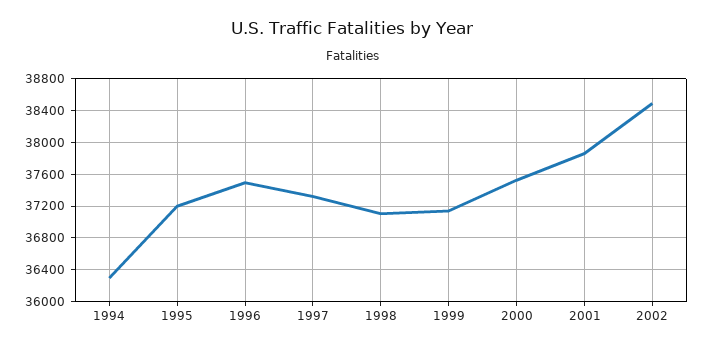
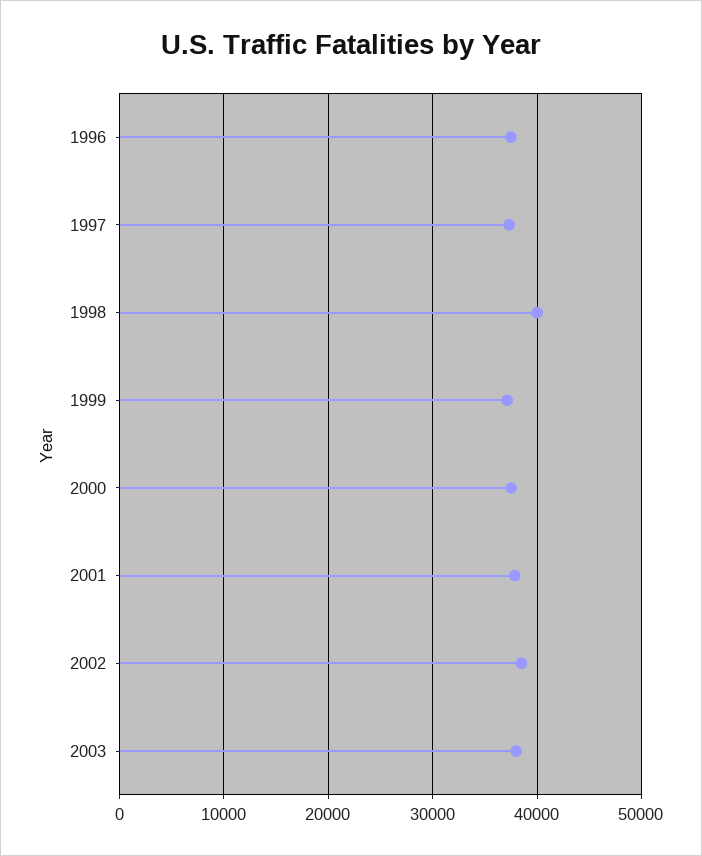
1994: 36300 -> none
1995: 37200 -> none
1998: 37100 -> 40000
2003: none -> 38000

